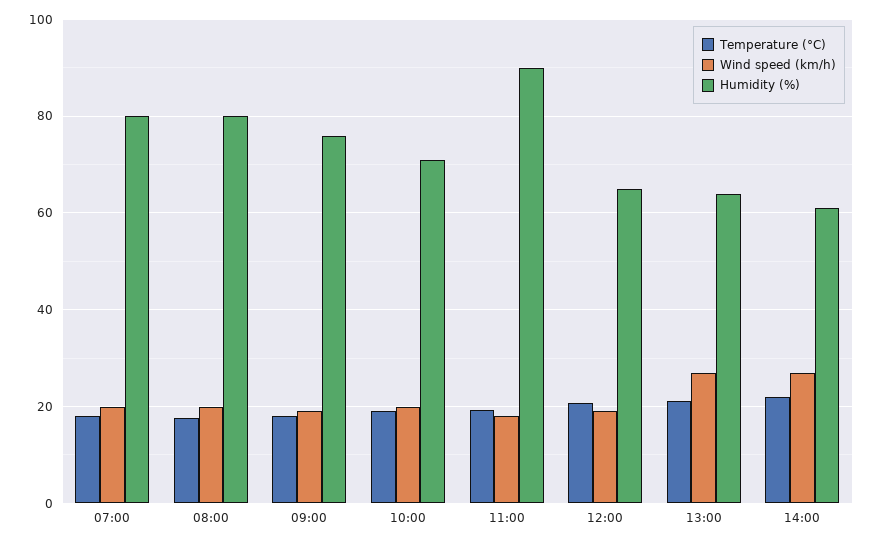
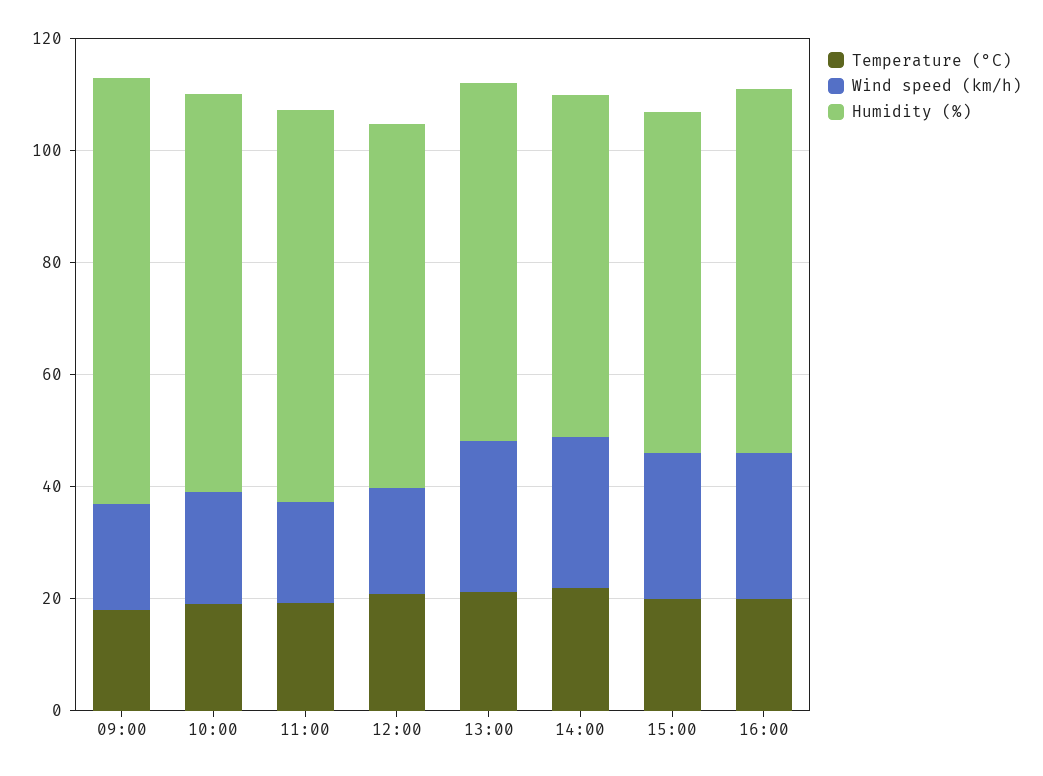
Temperature (°C), 07:00: 18 -> none
Wind speed (km/h), 07:00: 20 -> none
Humidity (%), 07:00: 80 -> none
Temperature (°C), 08:00: 18 -> none
Wind speed (km/h), 08:00: 20 -> none
Humidity (%), 08:00: 80 -> none
Humidity (%), 11:00: 90 -> 70
Temperature (°C), 15:00: none -> 20
Wind speed (km/h), 15:00: none -> 25
Humidity (%), 15:00: none -> 60
Temperature (°C), 16:00: none -> 20
Wind speed (km/h), 16:00: none -> 25
Humidity (%), 16:00: none -> 65

